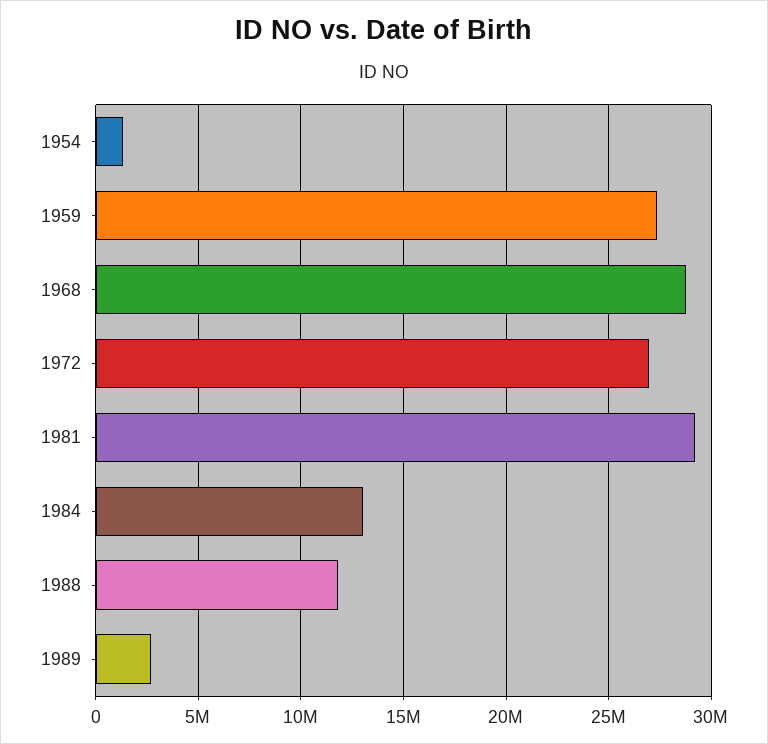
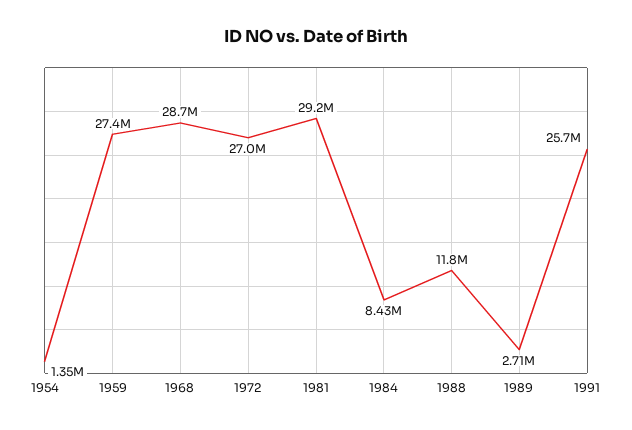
1984: 13000000 -> 8430000
1991: none -> 25700000

